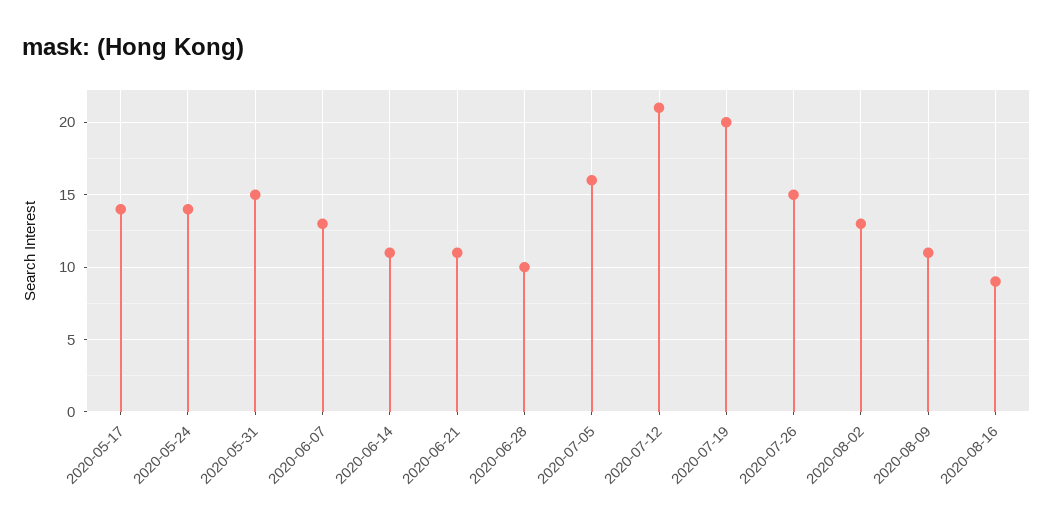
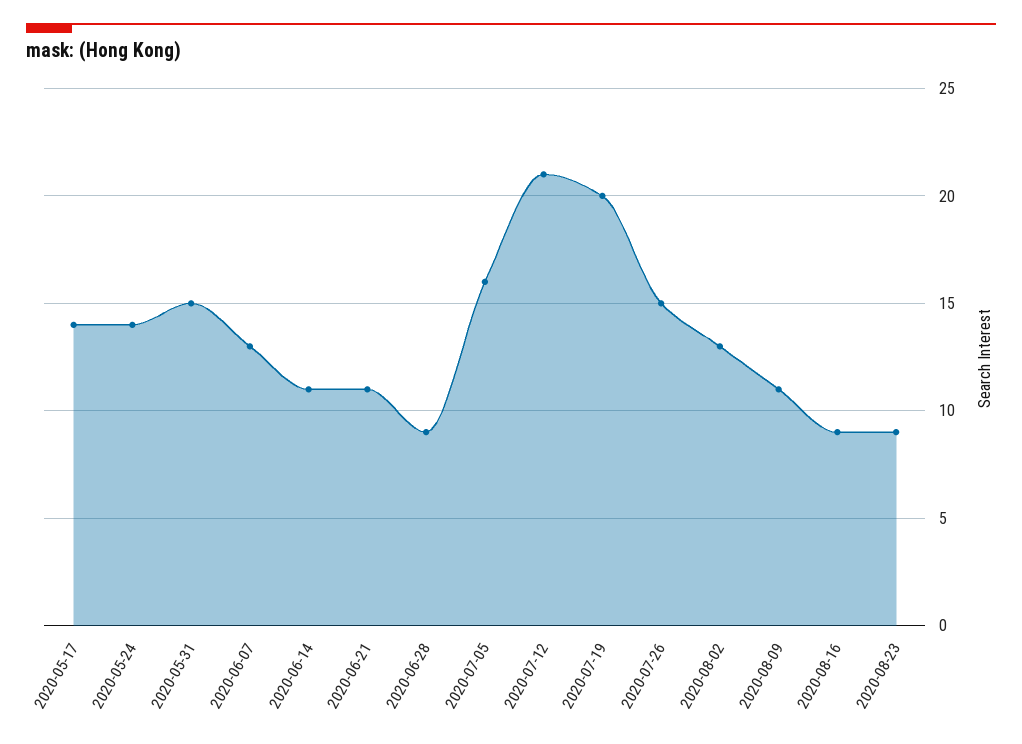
2020-06-28: 10 -> 9
2020-08-23: none -> 9

